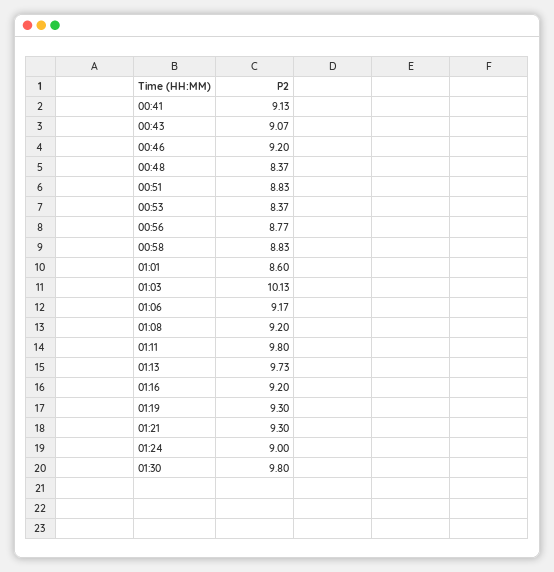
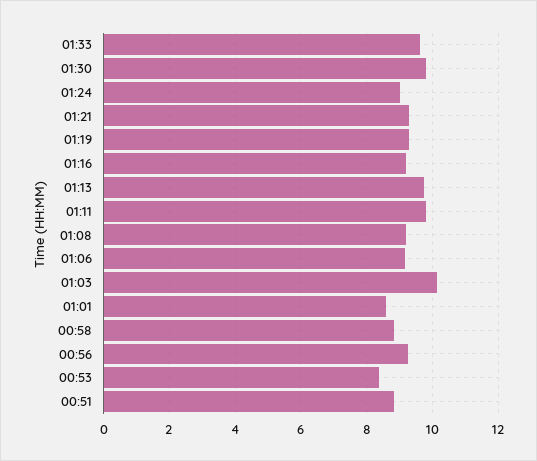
00:41: 9.13 -> none
00:43: 9.07 -> none
00:46: 9.2 -> none
00:48: 8.37 -> none
00:56: 8.77 -> 9.2
01:33: none -> 9.6

